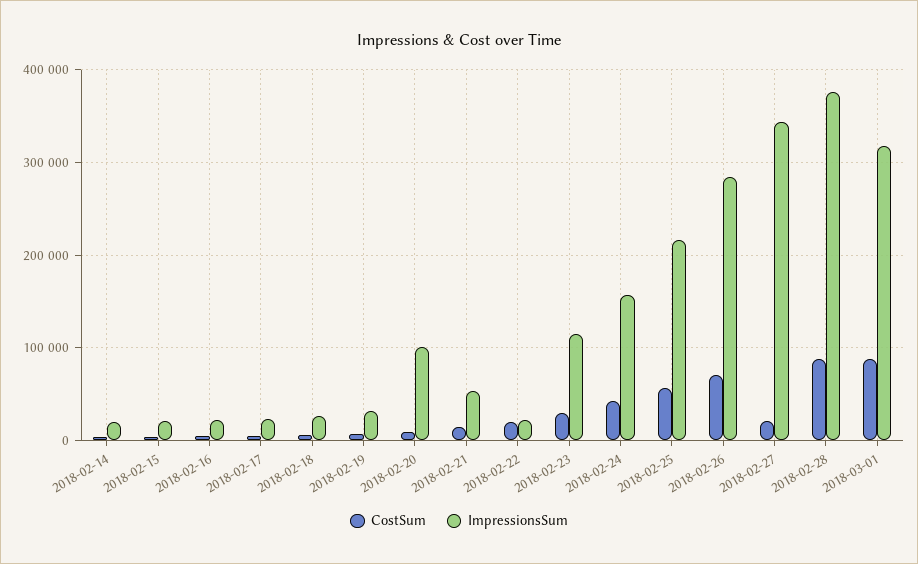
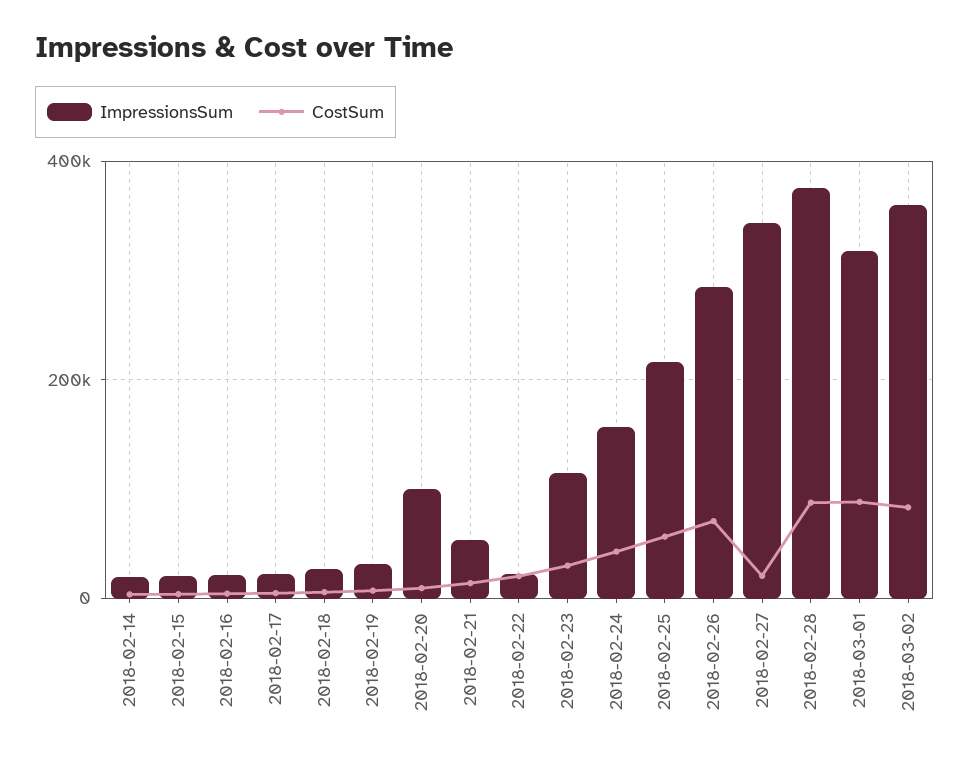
ImpressionsSum, 2018-03-02: none -> 360000
CostSum, 2018-03-02: none -> 80000

